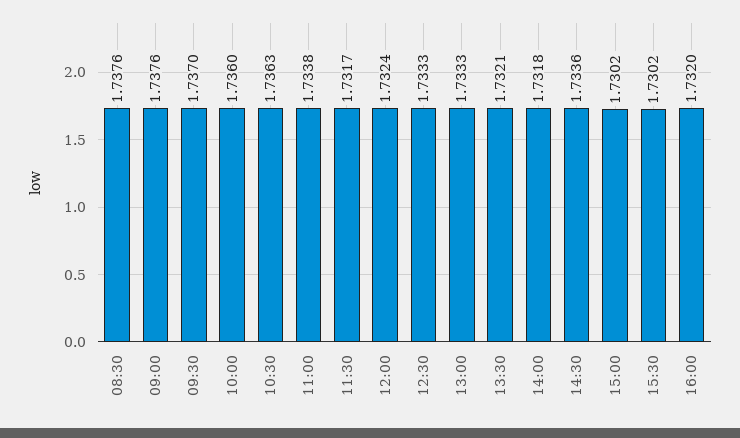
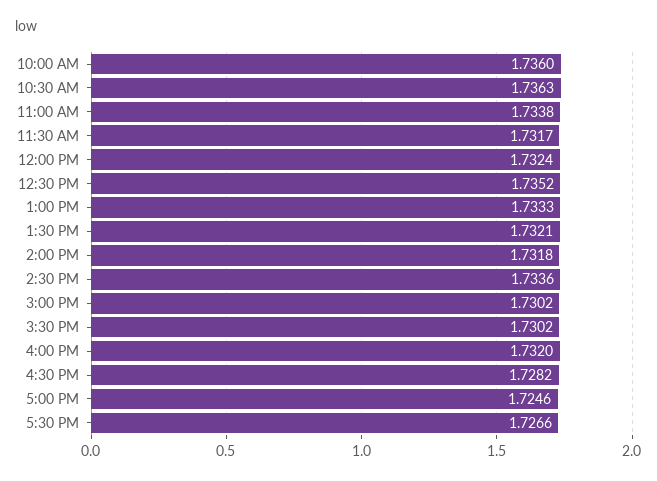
08:30: 1.7376 -> none
09:00: 1.7376 -> none
09:30: 1.737 -> none
12:30: 1.7333 -> 1.7352
4:30 PM: none -> 1.7282
5:00 PM: none -> 1.7246
5:30 PM: none -> 1.7266

